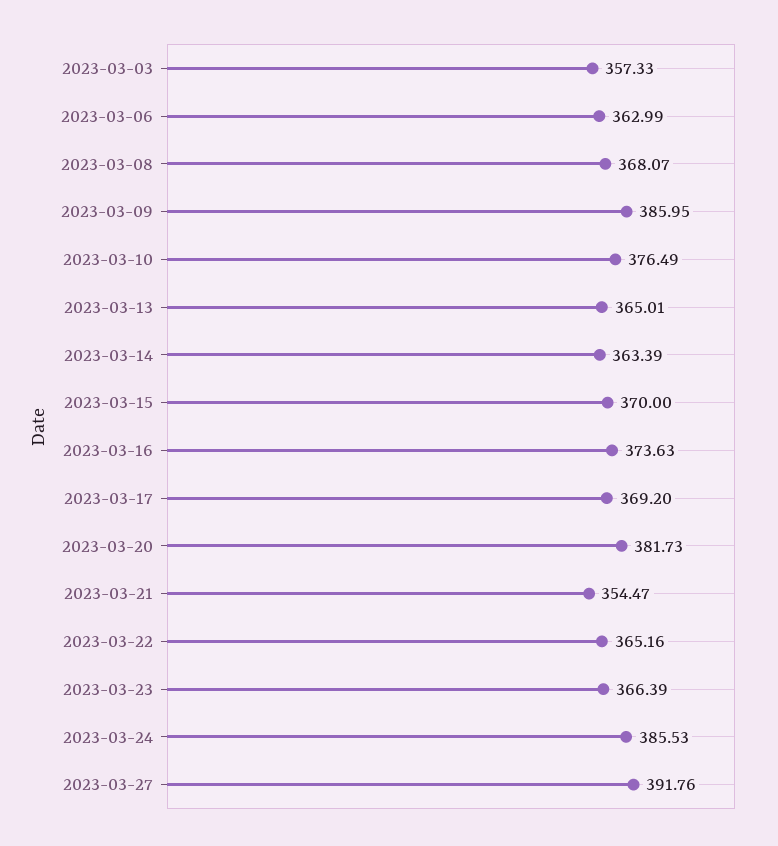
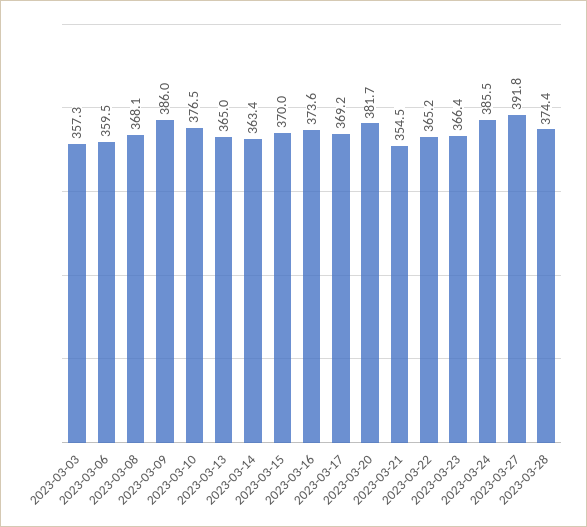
2023-03-06: 362.99 -> 359.5
2023-03-28: none -> 374.4

